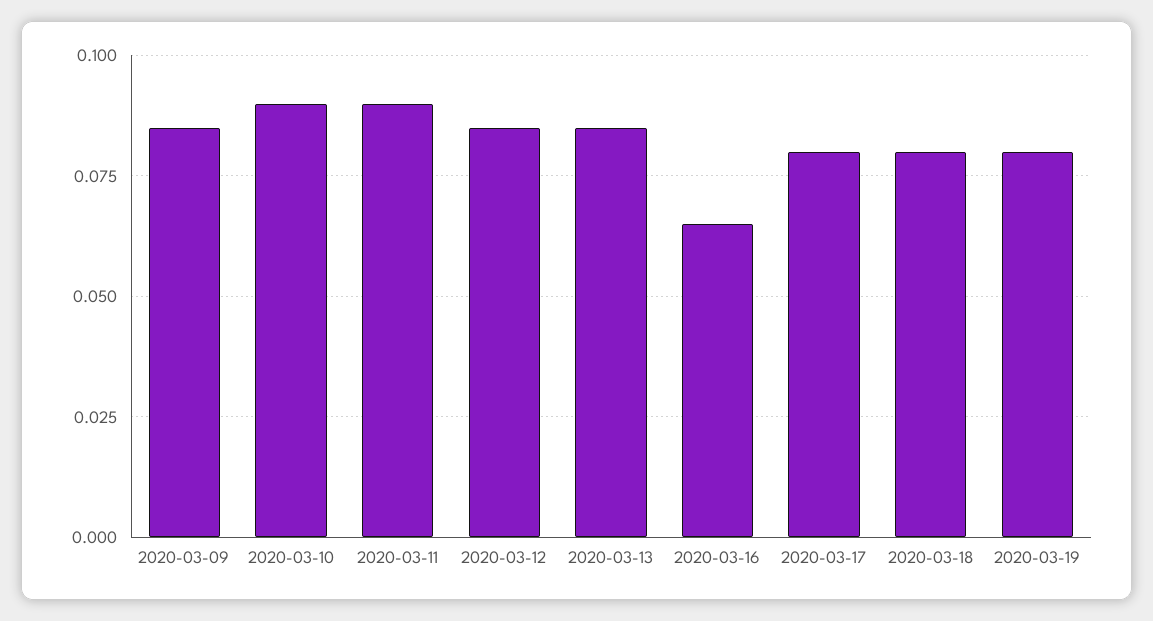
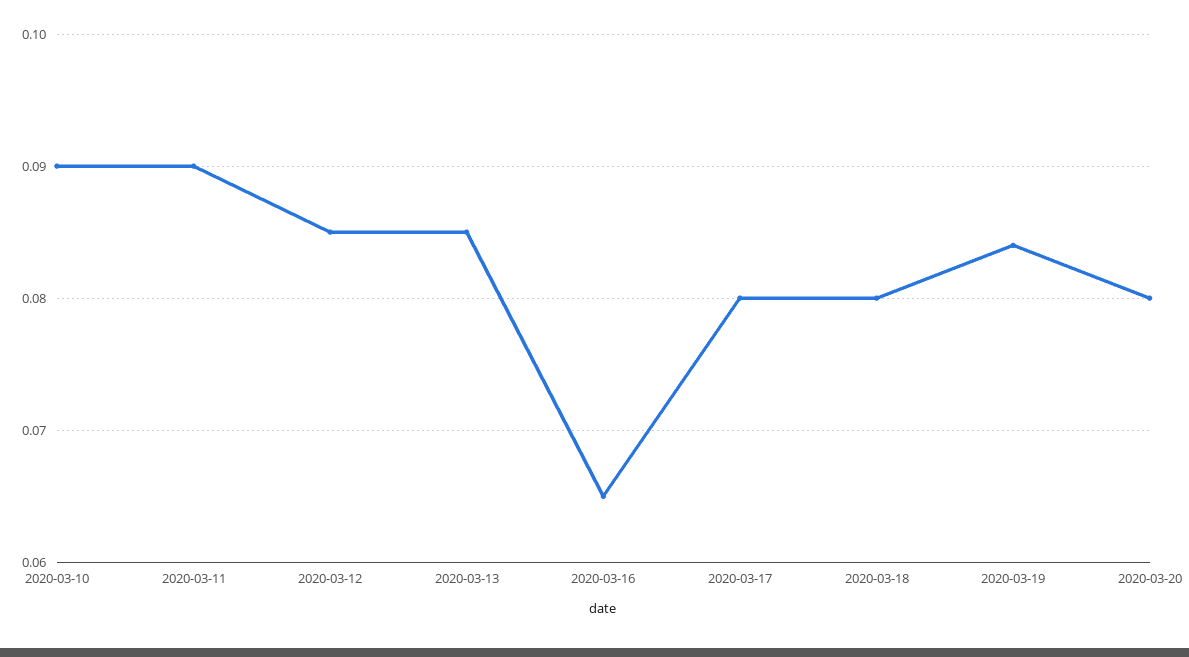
2020-03-09: 0.085 -> none
2020-03-19: 0.08 -> 0.084
2020-03-20: none -> 0.08

